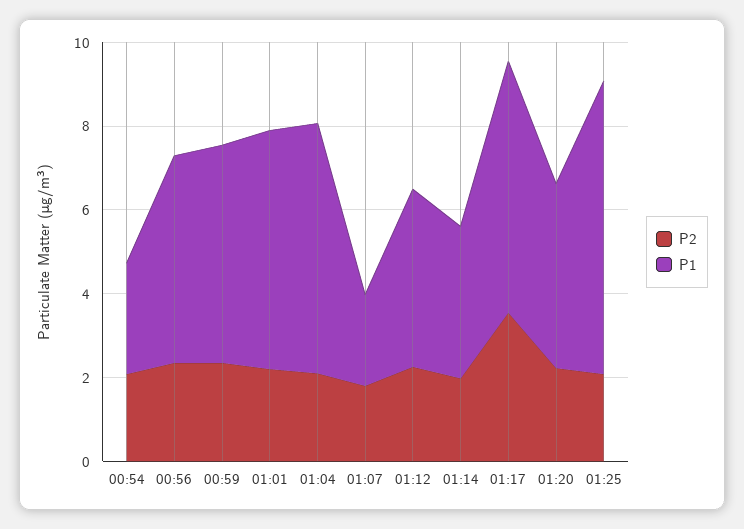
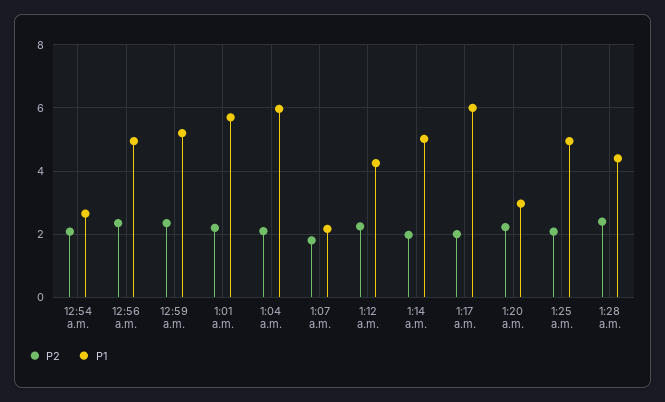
P1, 01:14: 3.5 -> 5
P2, 01:17: 3.5 -> 2
P1, 01:20: 4.5 -> 3
P1, 01:25: 7 -> 5
P2, 1:28 a.m.: none -> 2.4
P1, 1:28 a.m.: none -> 4.4

